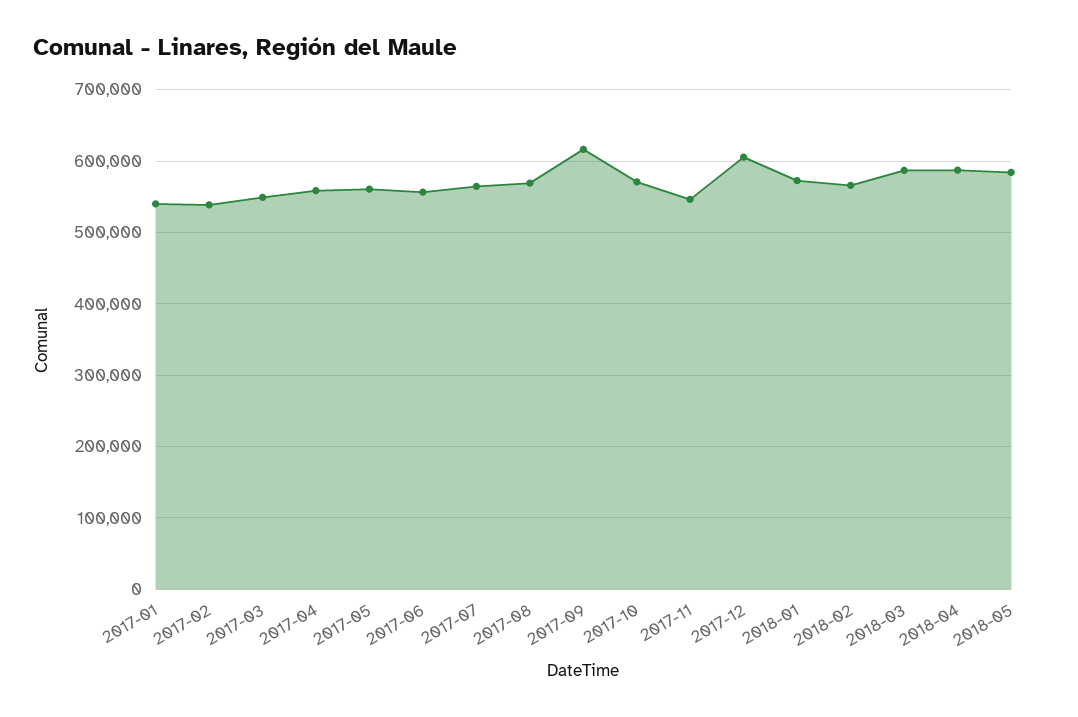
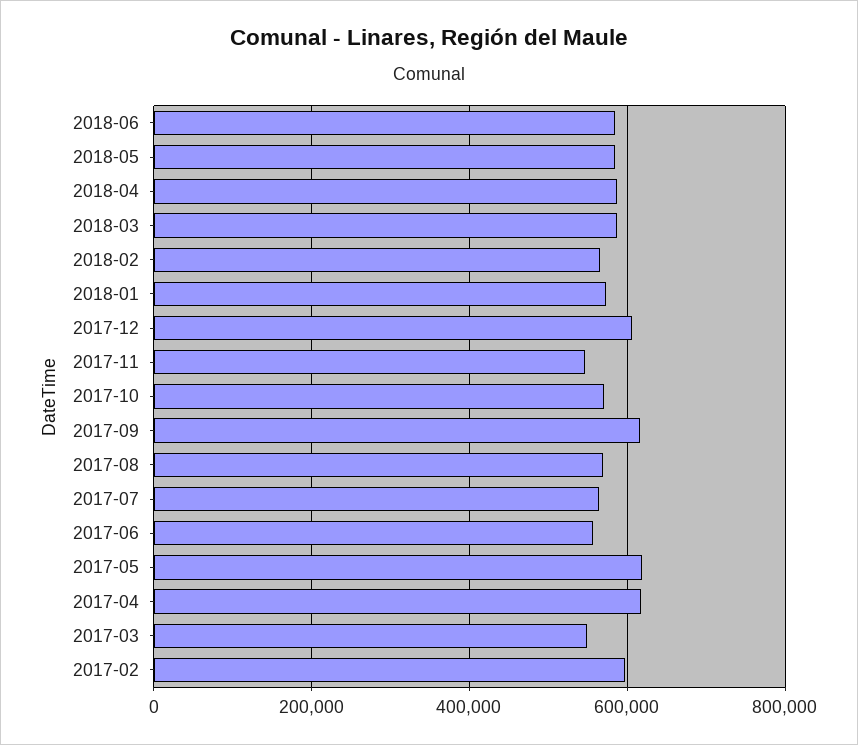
2017-01: 540000 -> none
2017-02: 540000 -> 600000
2017-04: 560000 -> 620000
2017-05: 560000 -> 620000
2018-06: none -> 580000

